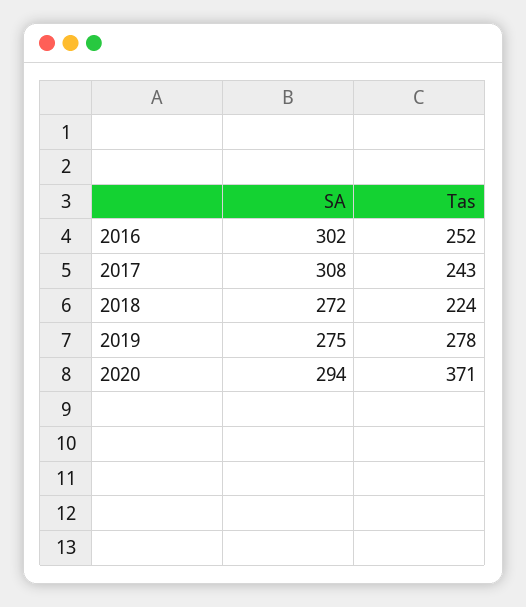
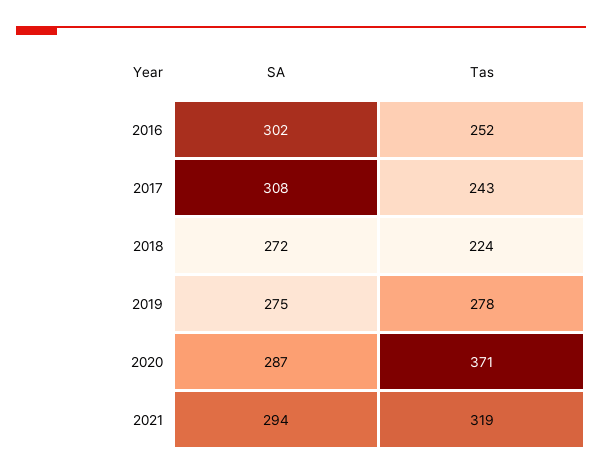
SA, 2020: 294 -> 287
SA, 2021: none -> 294
Tas, 2021: none -> 319

